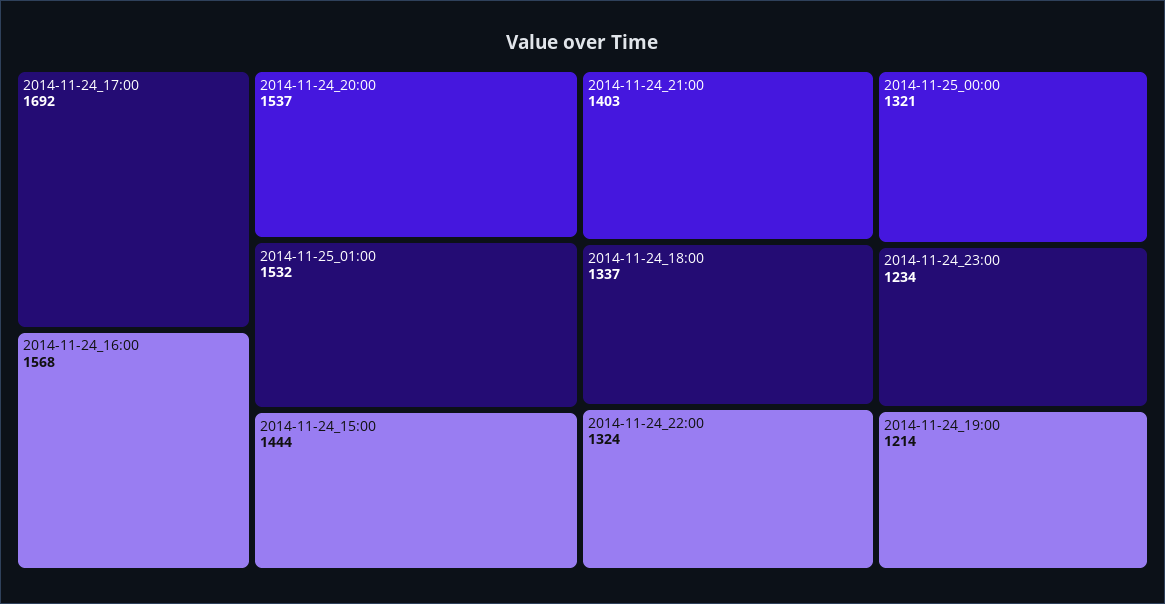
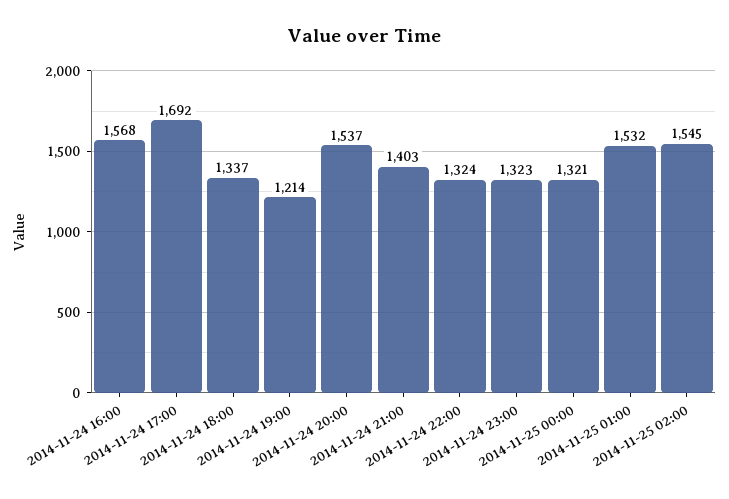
2014-11-24_15:00: 1444 -> none
2014-11-24_23:00: 1234 -> 1323
2014-11-25 02:00: none -> 1545

